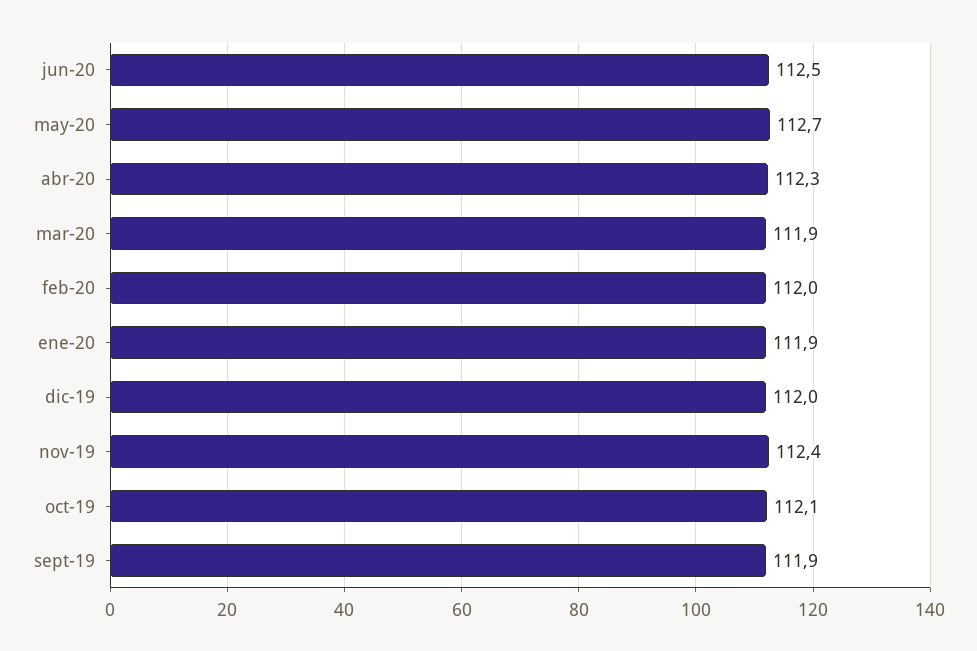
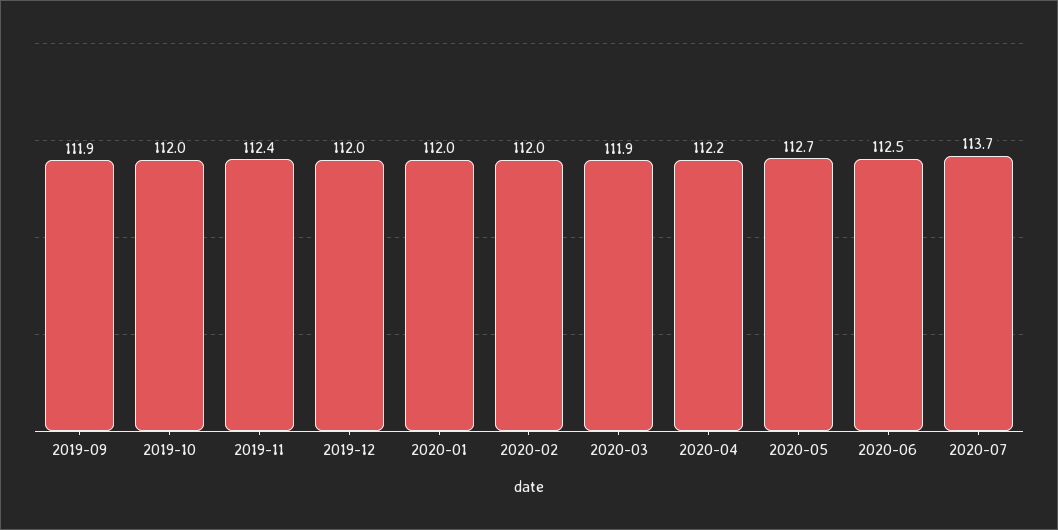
abr-20: 112.3 -> 112.2
ene-20: 111.9 -> 112
oct-19: 112.1 -> 112
2020-07: none -> 113.7

